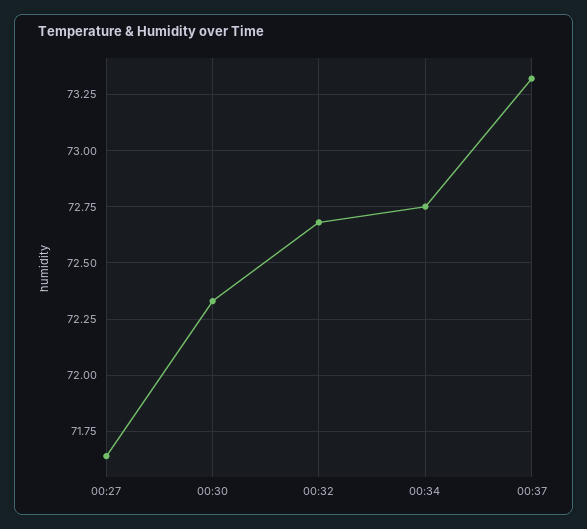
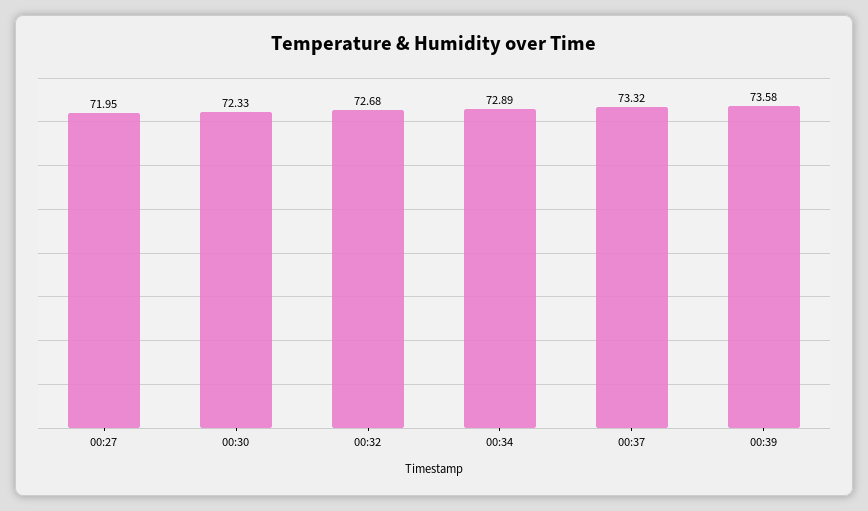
00:27: 71.65 -> 71.95
00:34: 72.75 -> 72.89
00:39: none -> 73.58

